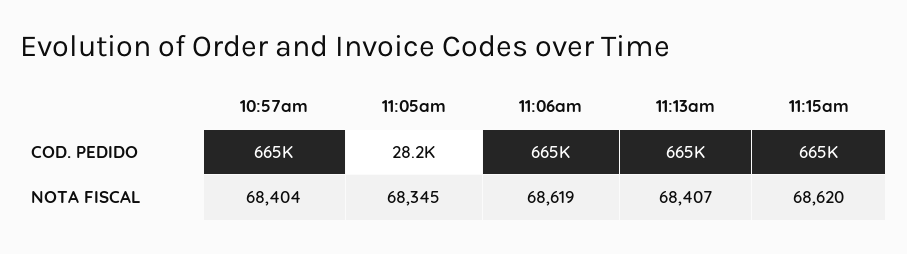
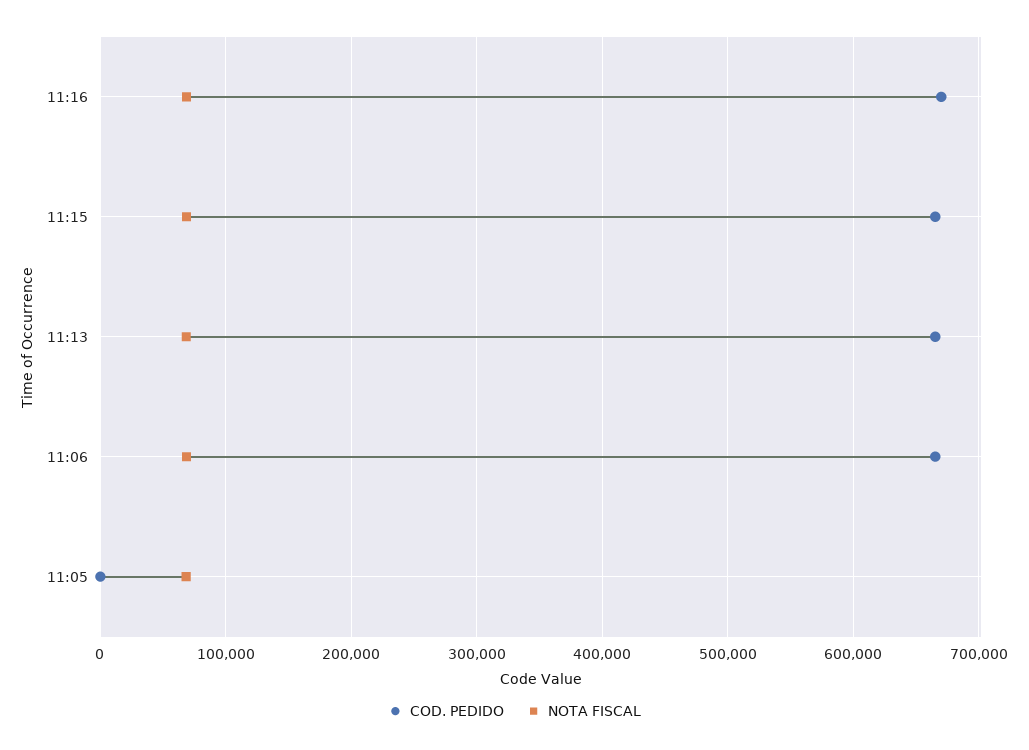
COD. PEDIDO, 10:57am: 665000 -> none
COD. PEDIDO, 11:05am: 28200 -> 0
NOTA FISCAL, 10:57am: 68404 -> none
COD. PEDIDO, 11:16: none -> 670000
NOTA FISCAL, 11:16: none -> 70000

